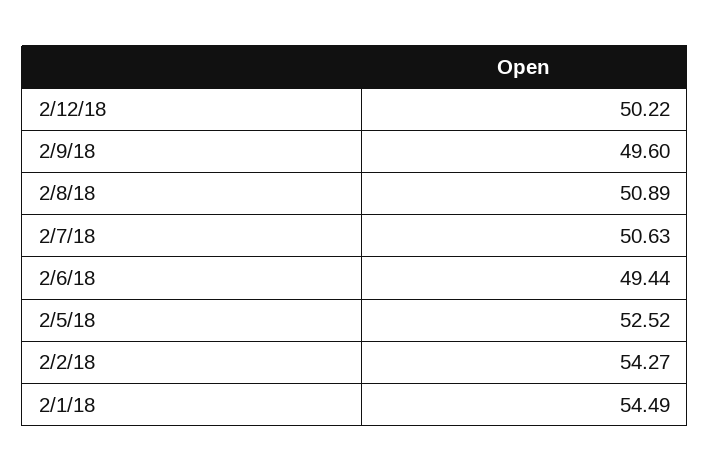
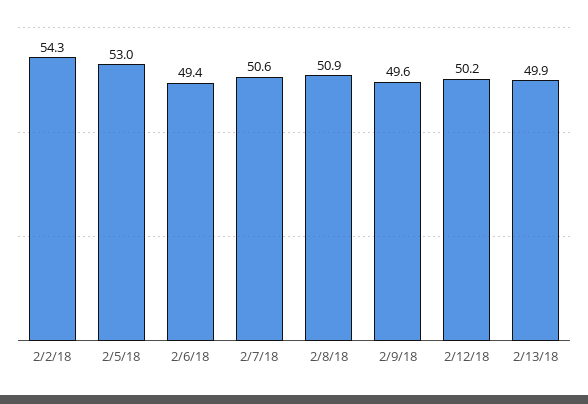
2/5/18: 52.52 -> 53
2/1/18: 54.49 -> none
2/13/18: none -> 49.9

